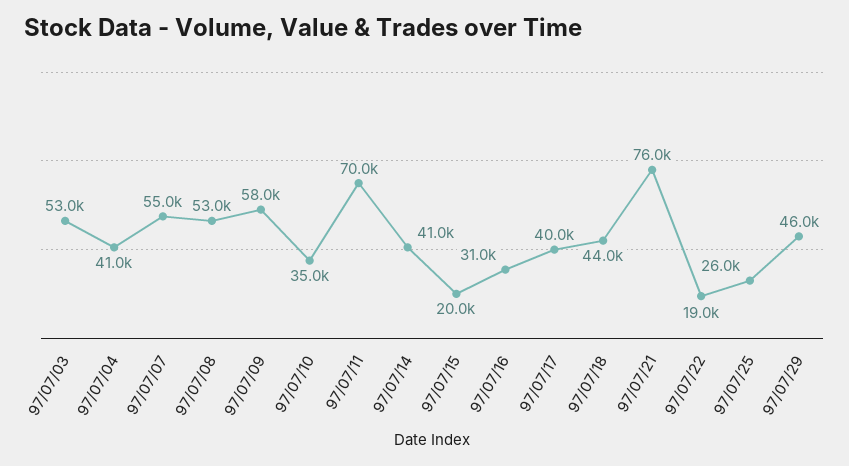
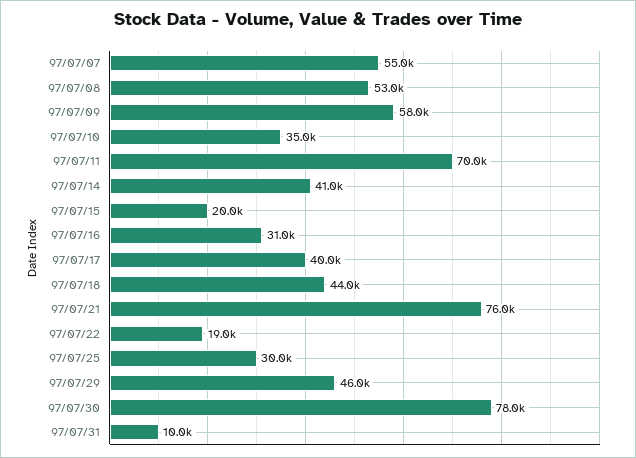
97/07/03: 53000 -> none
97/07/04: 41000 -> none
97/07/25: 26000 -> 30000
97/07/30: none -> 78000
97/07/31: none -> 10000

